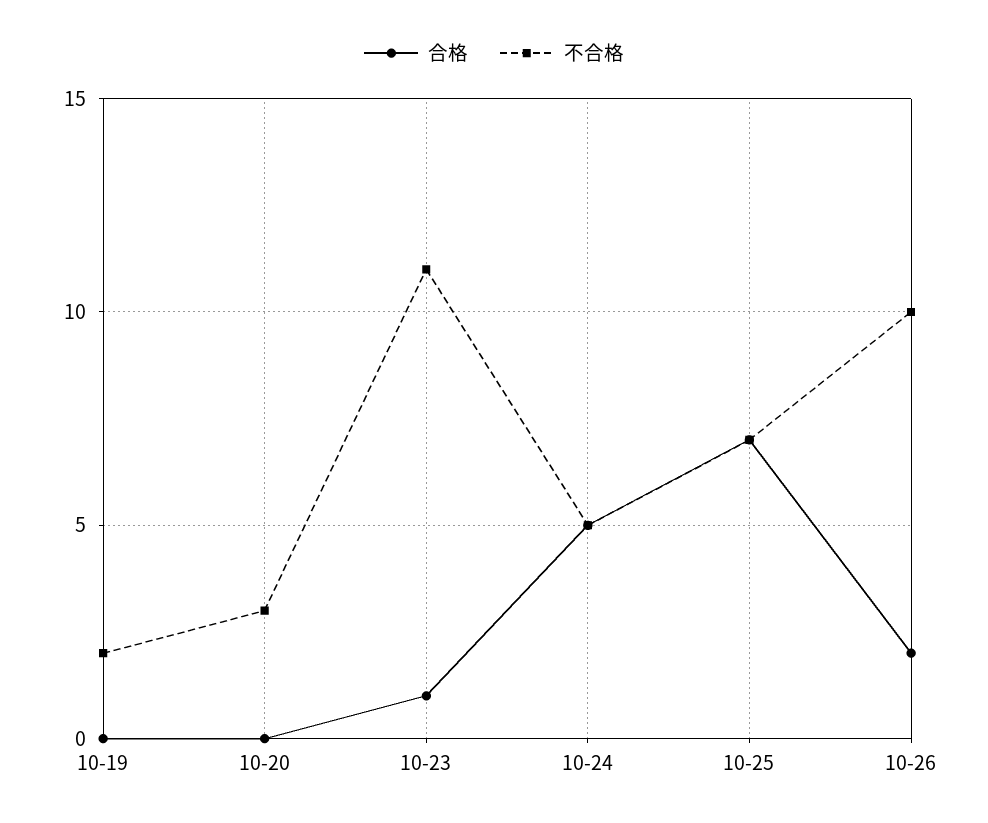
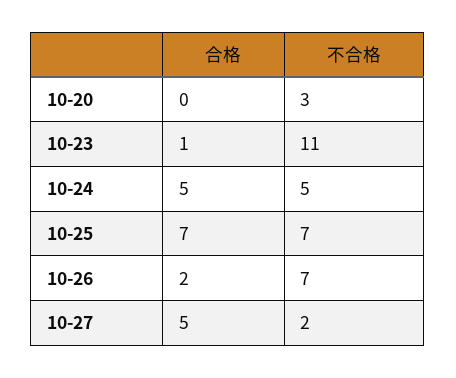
合格, 10-19: 0 -> none
不合格, 10-19: 2 -> none
不合格, 10-26: 10 -> 7
合格, 10-27: none -> 5
不合格, 10-27: none -> 2

